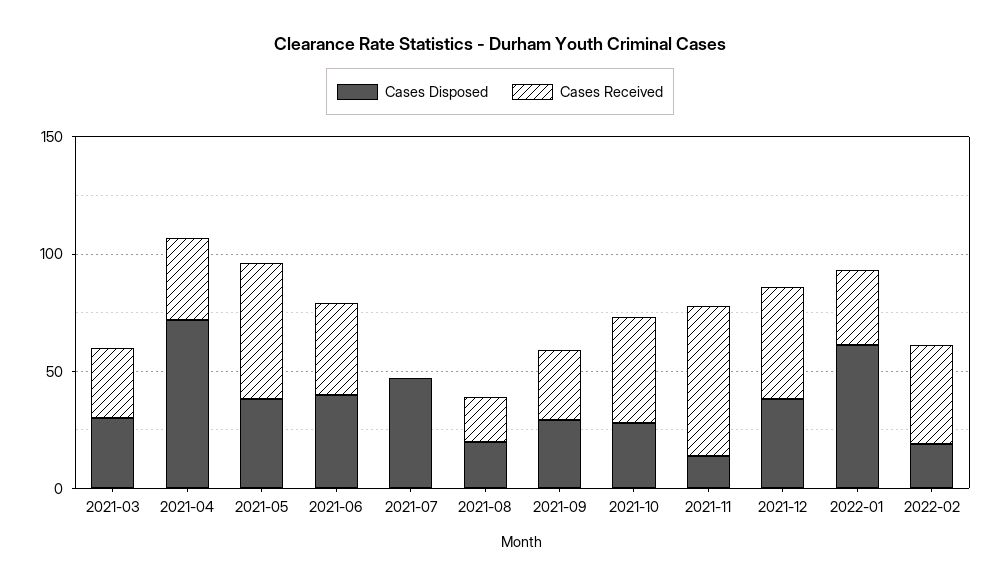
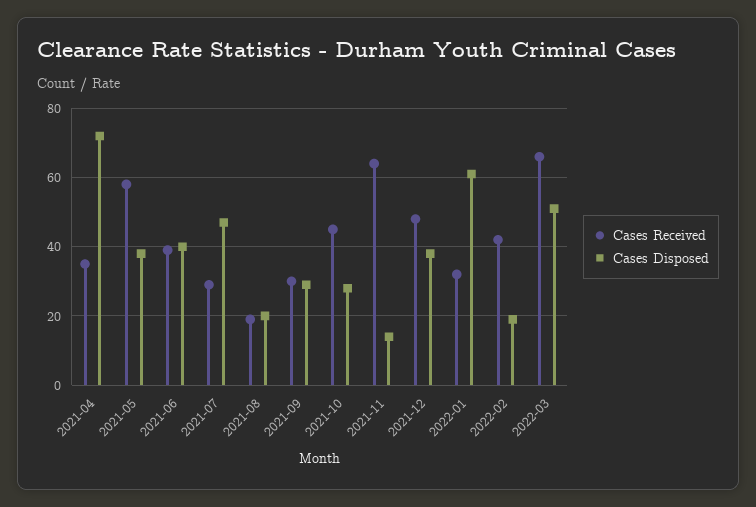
Cases Disposed, 2021-03: 30 -> none
Cases Received, 2021-03: 30 -> none
Cases Received, 2021-07: 0 -> 30
Cases Received, 2022-03: none -> 65
Cases Disposed, 2022-03: none -> 50

